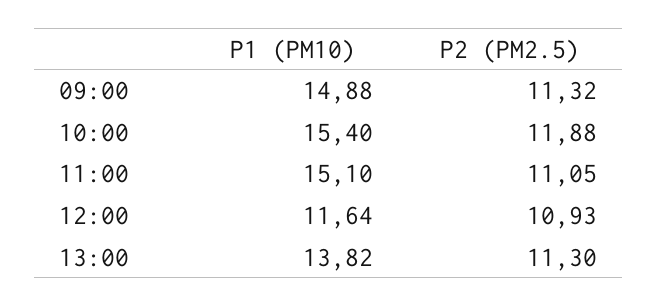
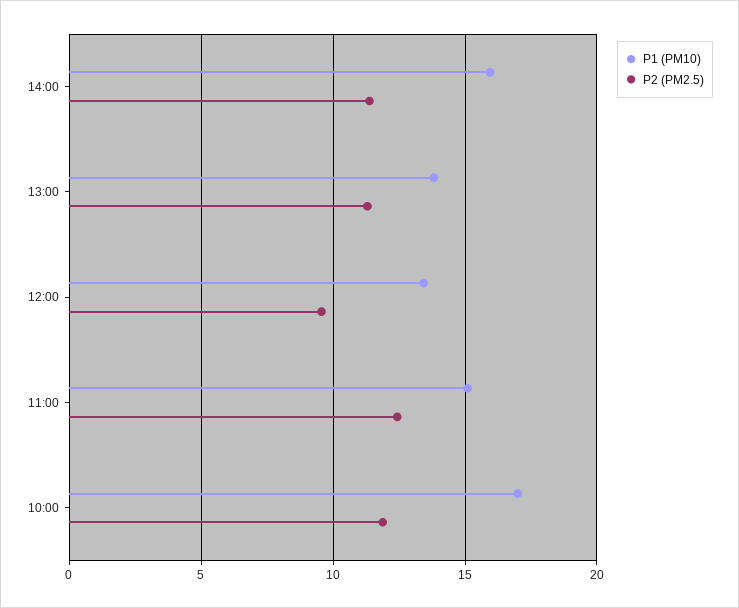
P1 (PM10), 09:00: 14.88 -> none
P2 (PM2.5), 09:00: 11.32 -> none
P1 (PM10), 10:00: 15.4 -> 17
P2 (PM2.5), 11:00: 11.05 -> 12.5
P1 (PM10), 12:00: 11.64 -> 13.5
P2 (PM2.5), 12:00: 10.93 -> 9.5
P1 (PM10), 14:00: none -> 16
P2 (PM2.5), 14:00: none -> 11.5

